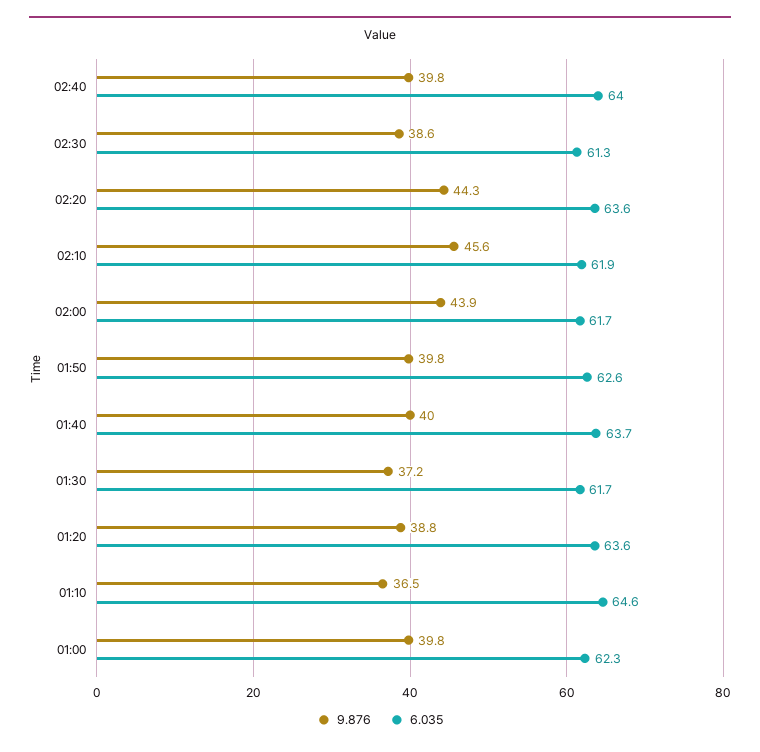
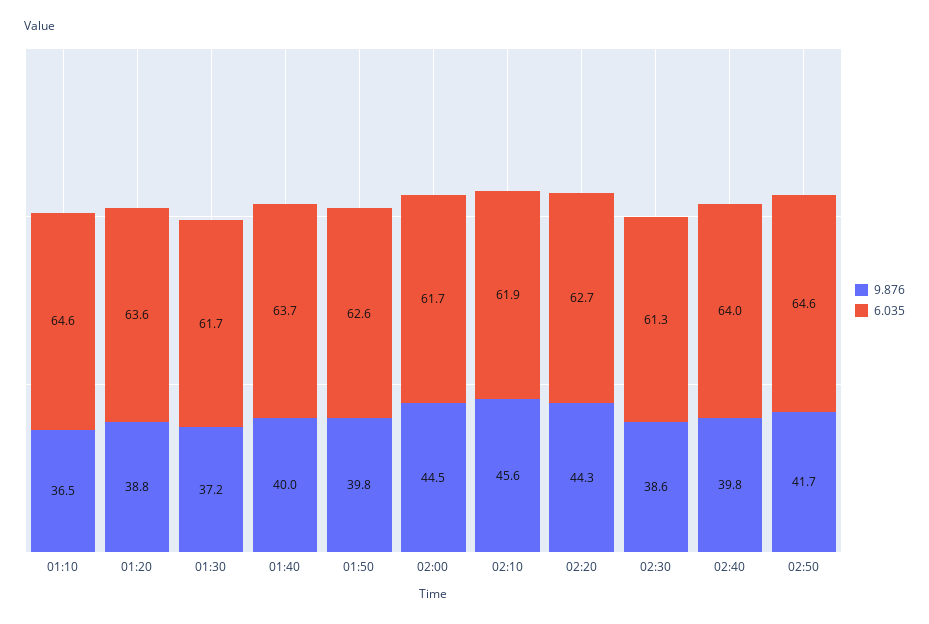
6.035, 02:20: 63.6 -> 62.7
9.876, 02:00: 43.9 -> 44.5
9.876, 01:00: 39.8 -> none
6.035, 01:00: 62.3 -> none
9.876, 02:50: none -> 41.7
6.035, 02:50: none -> 64.6

